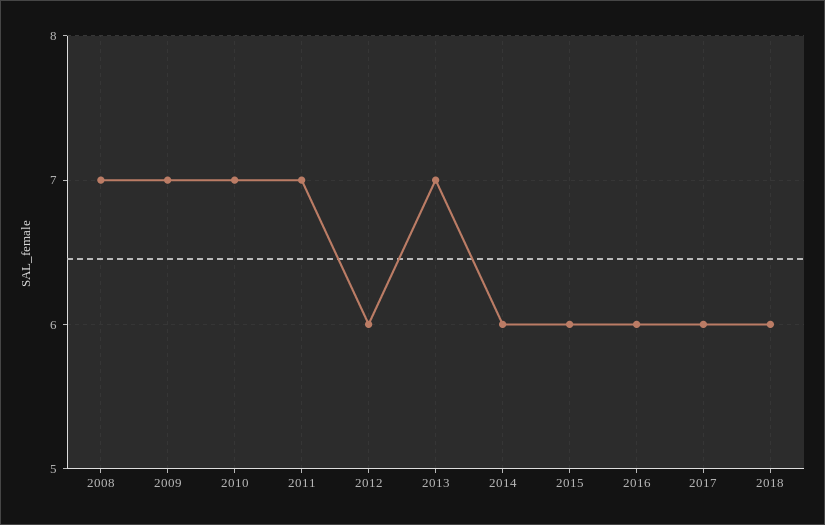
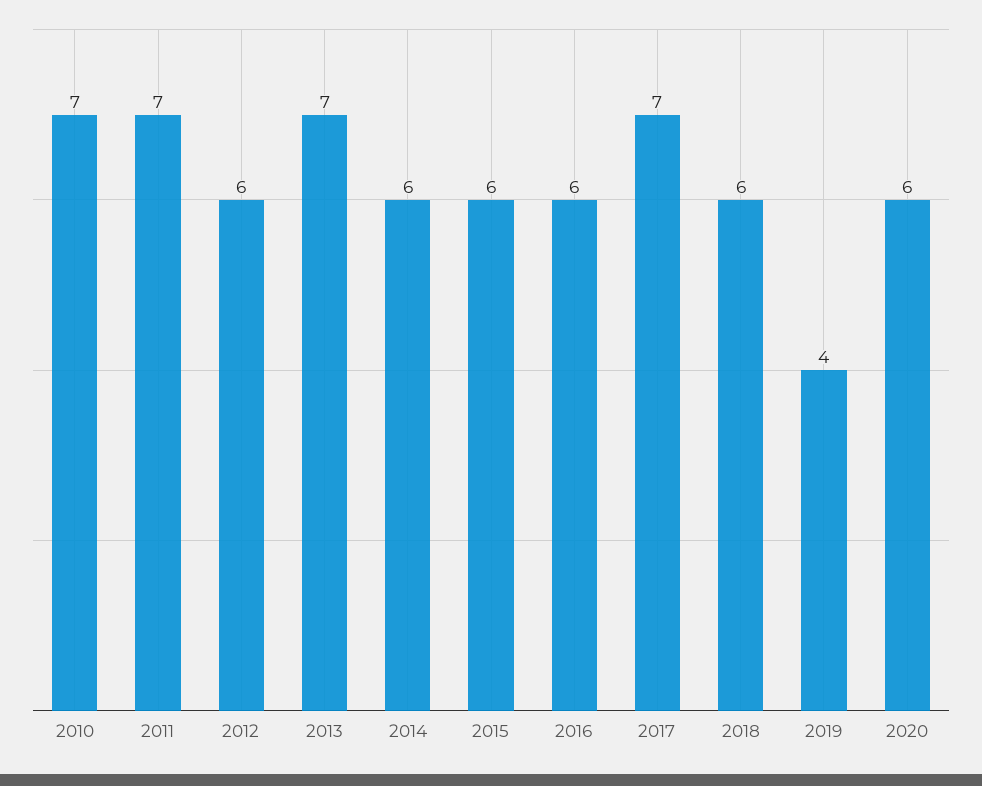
2008: 7 -> none
2009: 7 -> none
2017: 6 -> 7
2019: none -> 4
2020: none -> 6

